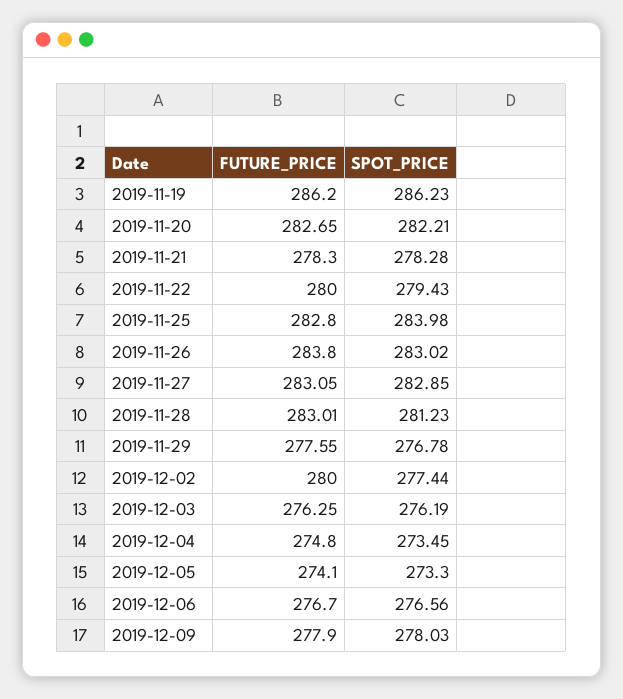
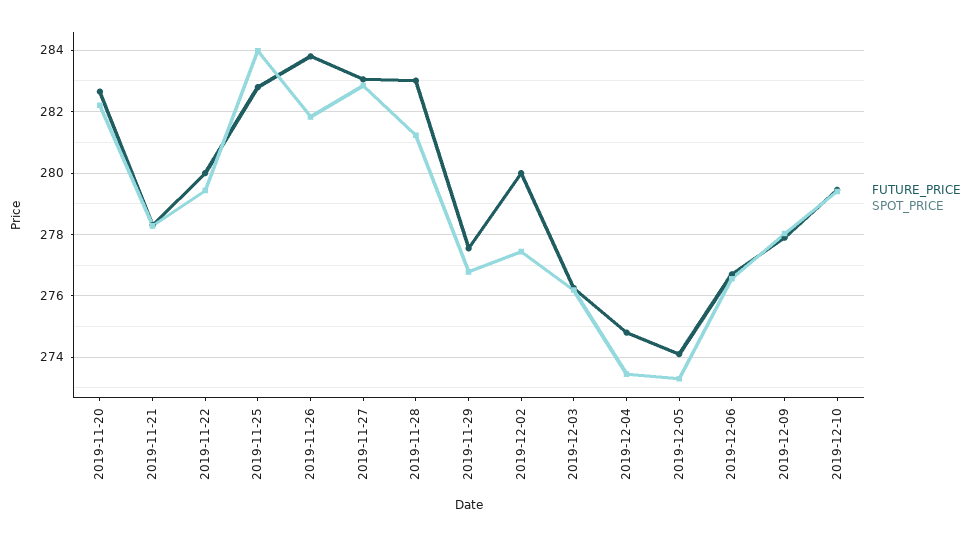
FUTURE_PRICE, 2019-11-19: 286.2 -> none
SPOT_PRICE, 2019-11-19: 286.23 -> none
SPOT_PRICE, 2019-11-26: 283.02 -> 281.8
FUTURE_PRICE, 2019-12-10: none -> 279.4
SPOT_PRICE, 2019-12-10: none -> 279.4

